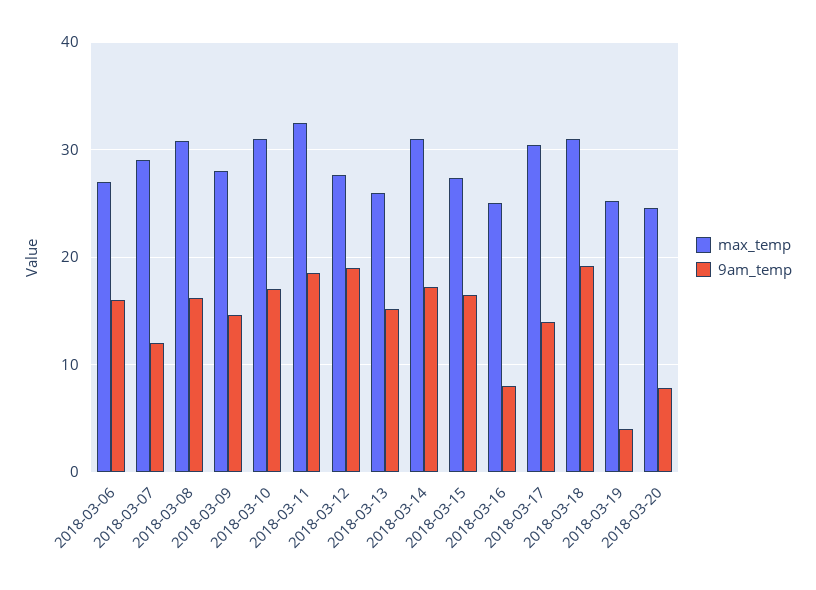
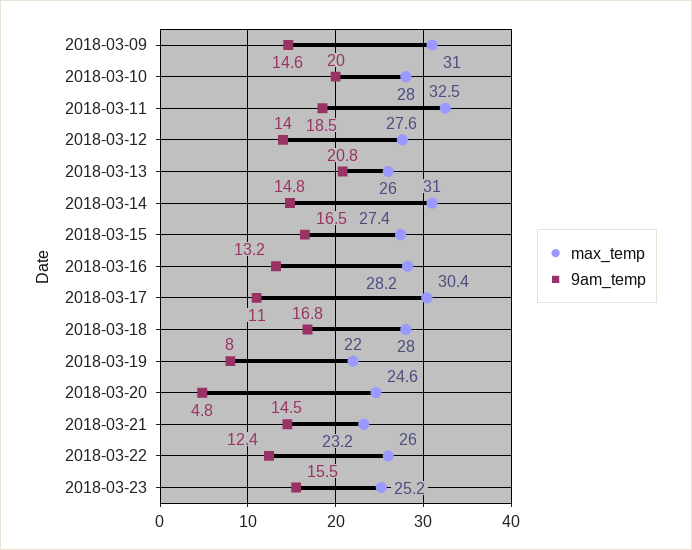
max_temp, 2018-03-06: 27 -> none
9am_temp, 2018-03-06: 16 -> none
max_temp, 2018-03-07: 29 -> none
9am_temp, 2018-03-07: 12 -> none
max_temp, 2018-03-08: 31 -> none
9am_temp, 2018-03-08: 16 -> none
max_temp, 2018-03-09: 28 -> 31
max_temp, 2018-03-10: 31 -> 28
9am_temp, 2018-03-10: 17 -> 20
9am_temp, 2018-03-12: 19 -> 14
9am_temp, 2018-03-13: 15 -> 20.8
9am_temp, 2018-03-14: 17 -> 14.8
max_temp, 2018-03-16: 25 -> 28.2
9am_temp, 2018-03-16: 8 -> 13.2
9am_temp, 2018-03-17: 14 -> 11
max_temp, 2018-03-18: 31 -> 28
9am_temp, 2018-03-18: 19 -> 16.8
max_temp, 2018-03-19: 25 -> 22
9am_temp, 2018-03-19: 4 -> 8
9am_temp, 2018-03-20: 8 -> 4.8
max_temp, 2018-03-21: none -> 23.2
9am_temp, 2018-03-21: none -> 14.5
max_temp, 2018-03-22: none -> 26
9am_temp, 2018-03-22: none -> 12.4
max_temp, 2018-03-23: none -> 25.2
9am_temp, 2018-03-23: none -> 15.5

